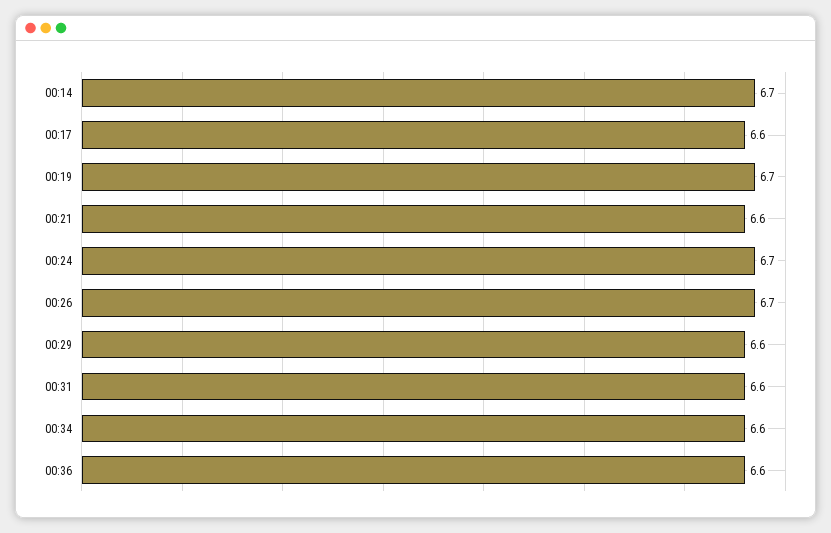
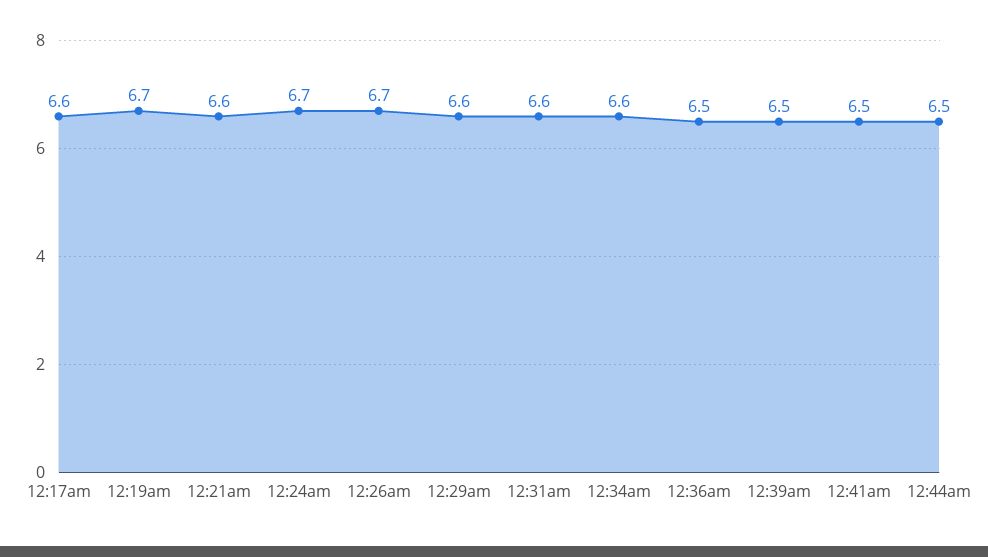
00:14: 6.7 -> none
00:36: 6.6 -> 6.5
12:39am: none -> 6.5
12:41am: none -> 6.5
12:44am: none -> 6.5

